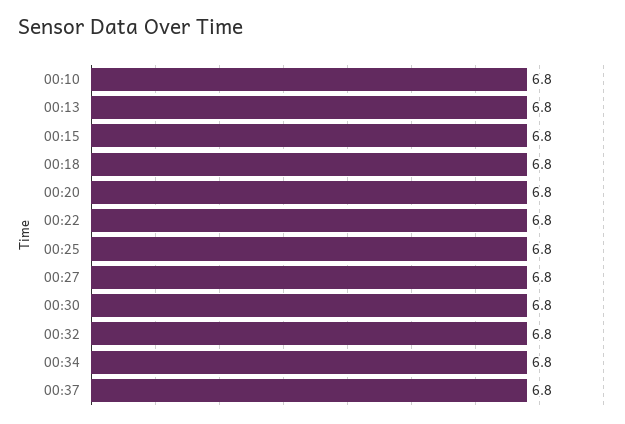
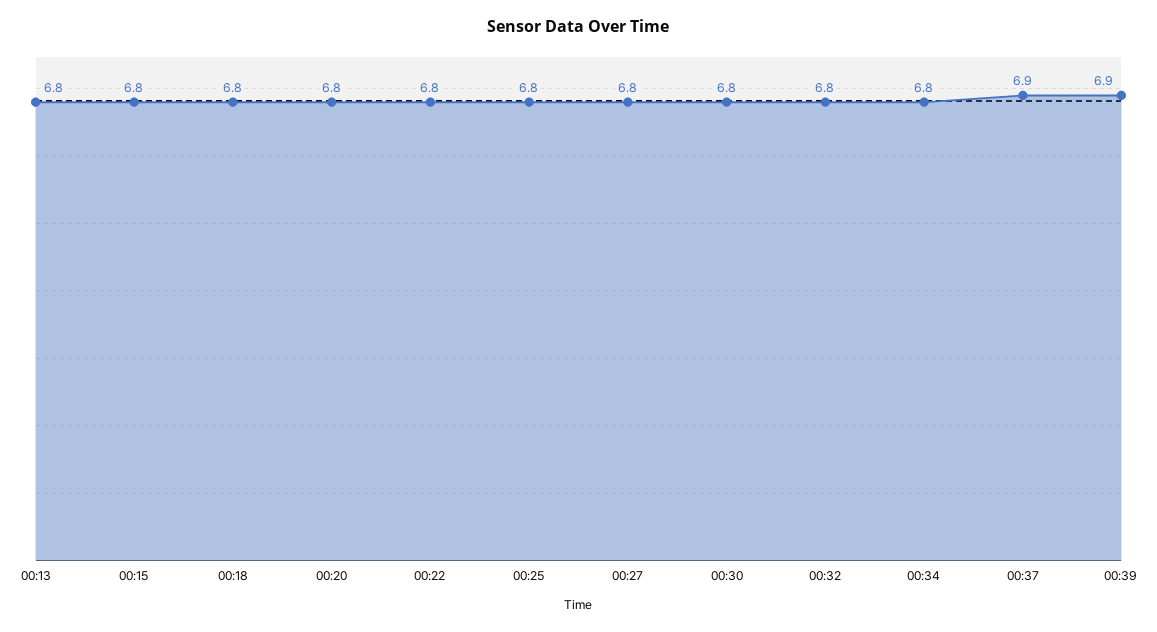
00:10: 6.8 -> none
00:37: 6.8 -> 6.9
00:39: none -> 6.9

